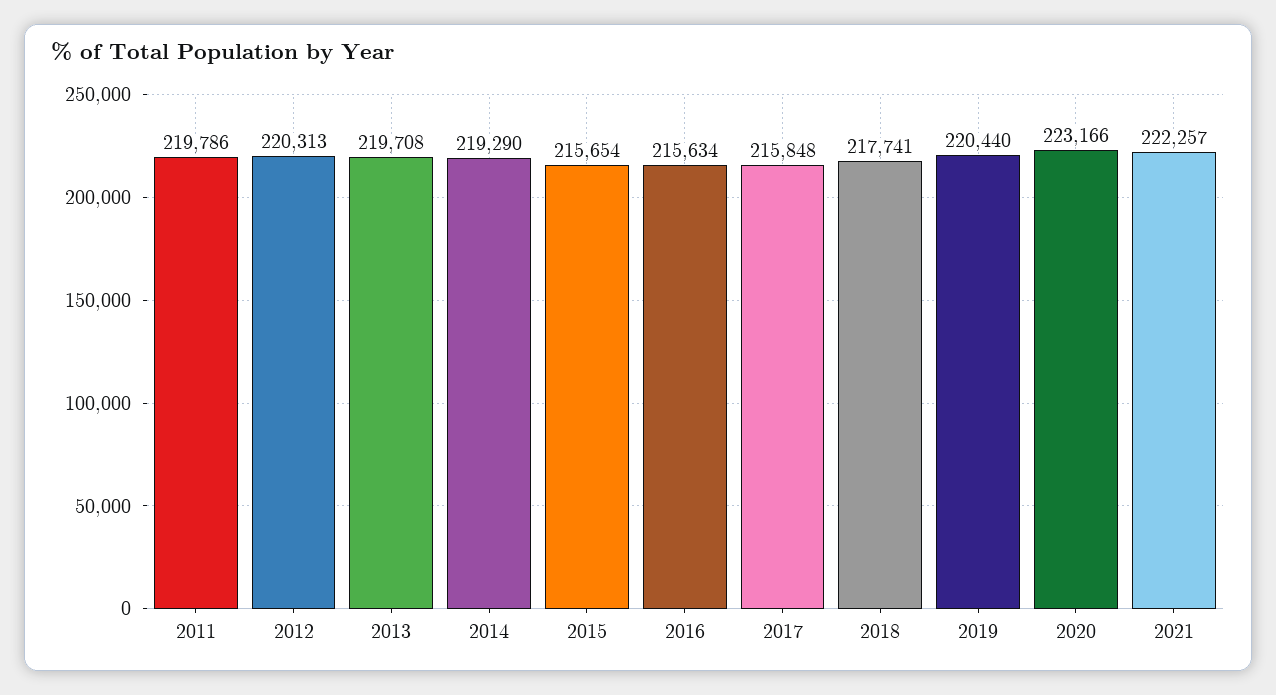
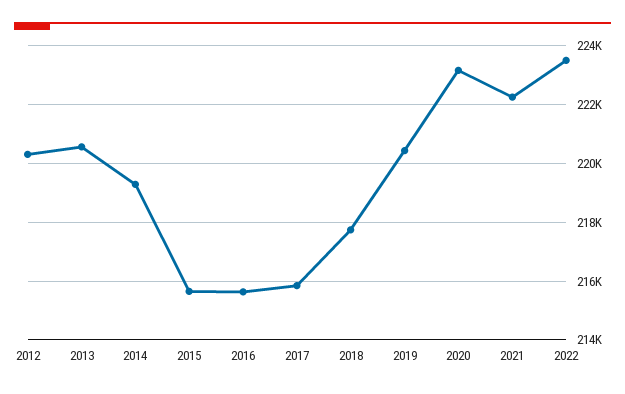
2011: 219786 -> none
2013: 219708 -> 220500
2022: none -> 223500

